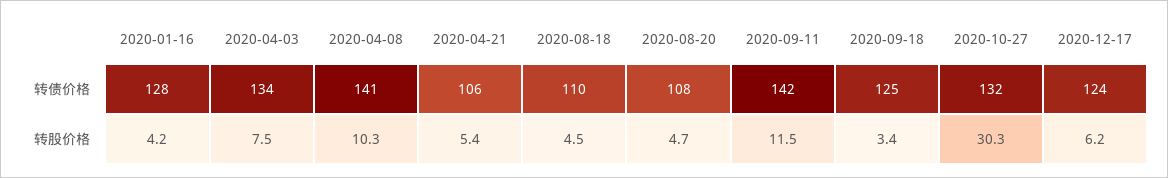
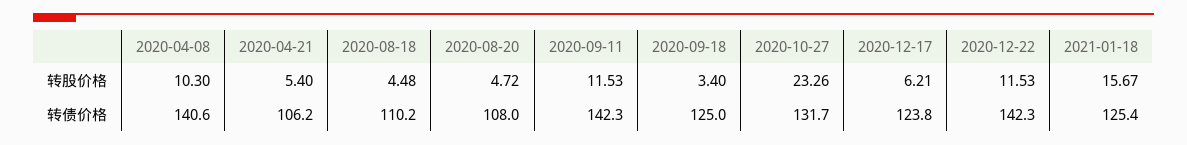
2020-01-16, 转债价格: 128 -> none
2020-04-03, 转债价格: 134 -> none
2020-01-16, 转股价格: 4.2 -> none
2020-04-03, 转股价格: 7.5 -> none
2020-10-27, 转股价格: 30.3 -> 23.26
2020-12-22, 转股价格: none -> 11.53
2021-01-18, 转股价格: none -> 15.67
2020-12-22, 转债价格: none -> 142.3
2021-01-18, 转债价格: none -> 125.4

